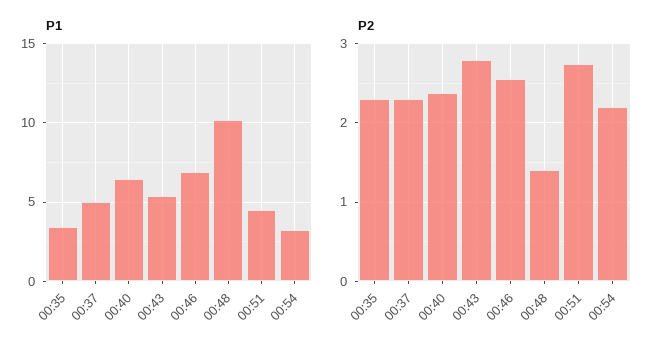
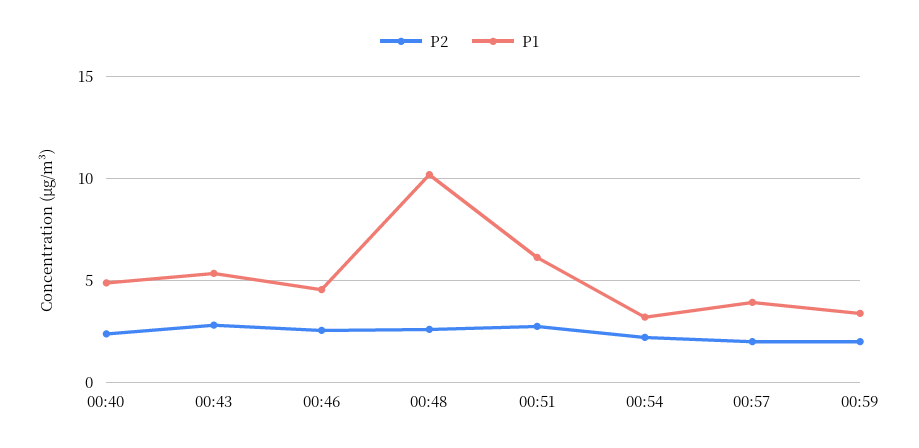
P1, 00:35: 3.5 -> none
P1, 00:37: 5 -> none
P1, 00:40: 6.5 -> 5
P1, 00:46: 7 -> 4.5
P1, 00:51: 4.5 -> 6
P2, 00:35: 2.3 -> none
P2, 00:37: 2.3 -> none
P2, 00:48: 1.4 -> 2.5
P2, 00:57: none -> 2
P1, 00:57: none -> 4
P2, 00:59: none -> 2
P1, 00:59: none -> 3.5

